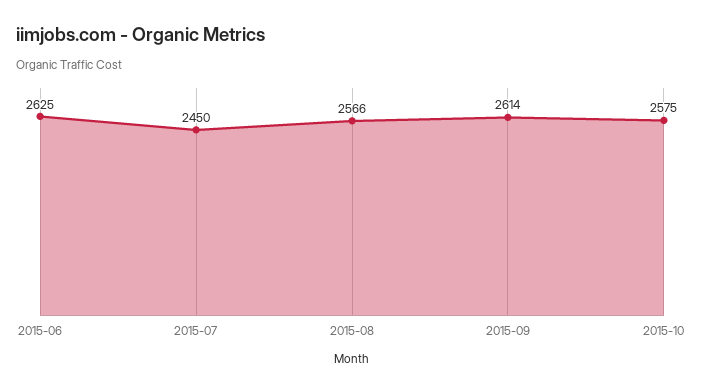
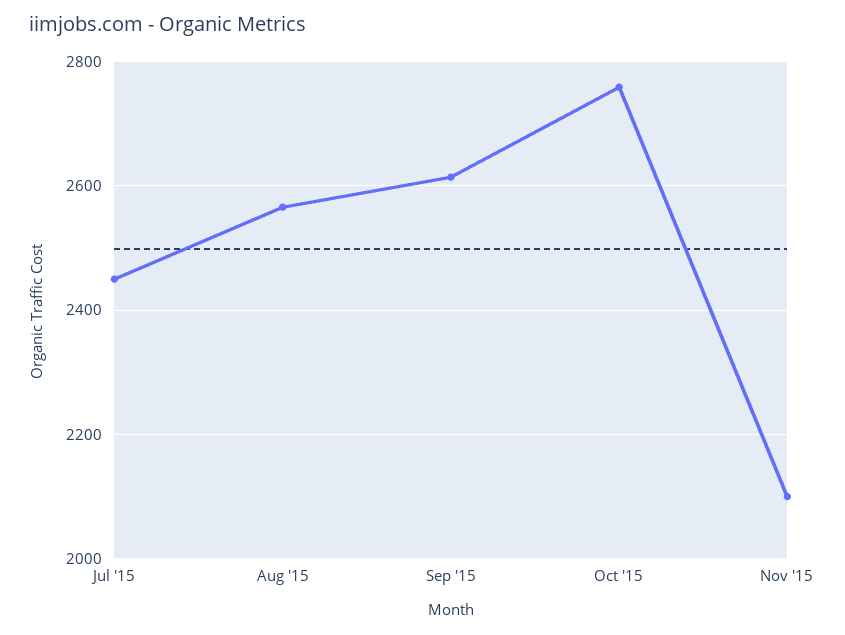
2015-06: 2625 -> none
2015-10: 2575 -> 2760
Nov '15: none -> 2100

